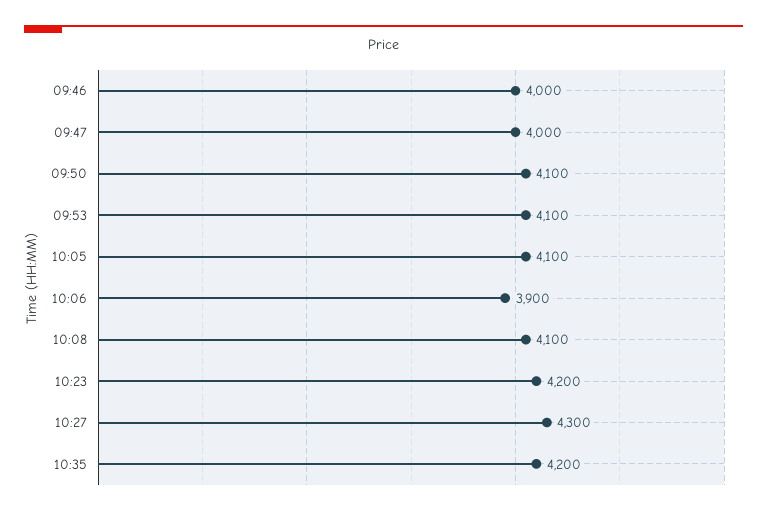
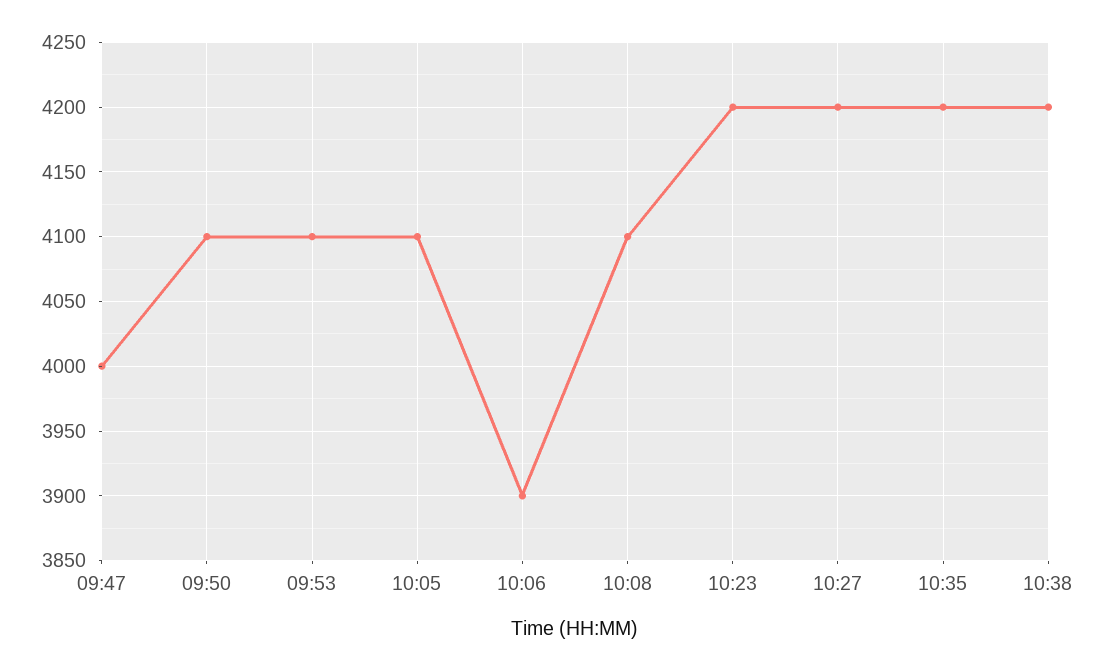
09:46: 4000 -> none
10:27: 4300 -> 4200
10:38: none -> 4200

